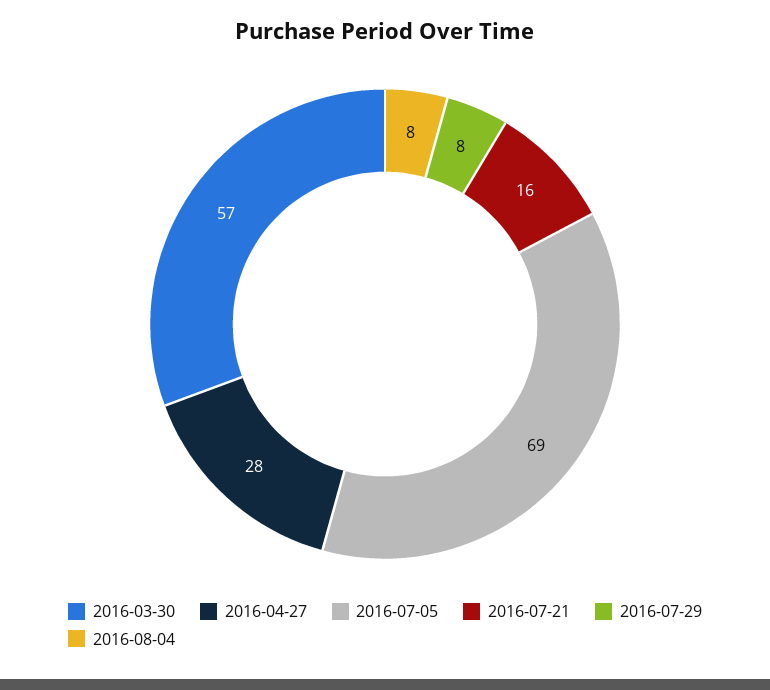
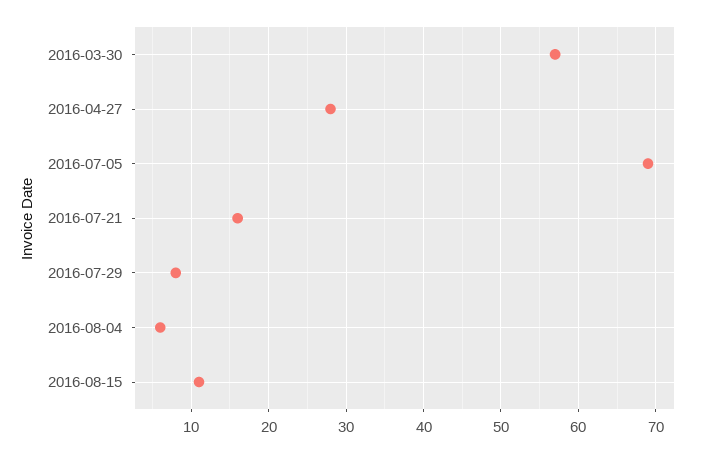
2016-08-04: 8 -> 6
2016-08-15: none -> 11

